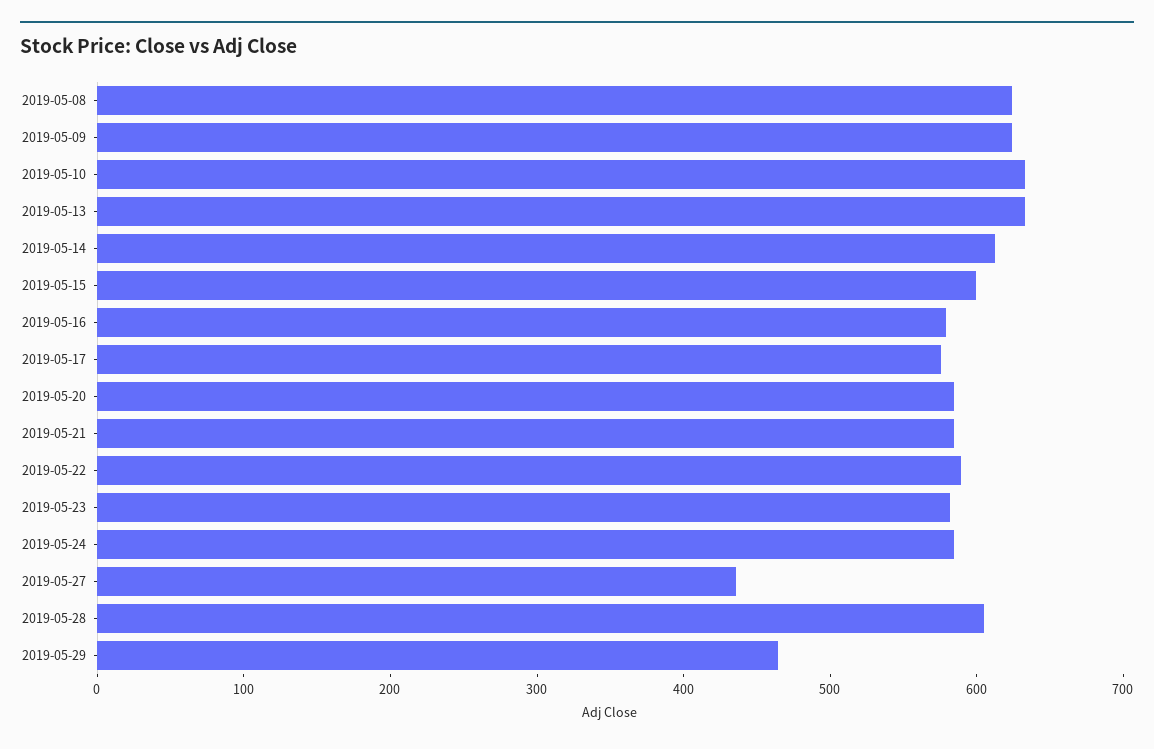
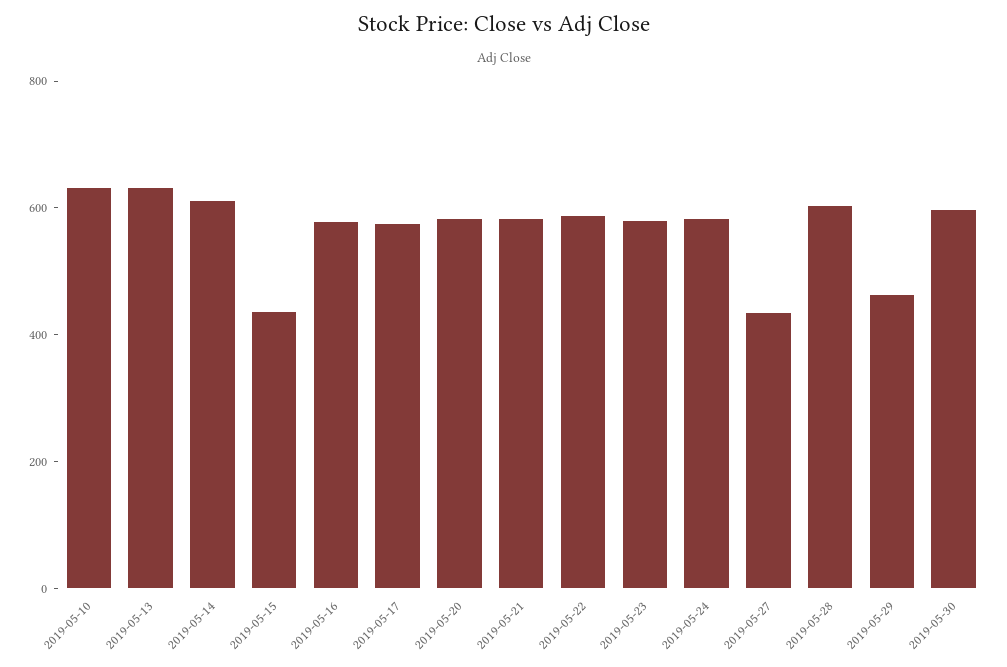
2019-05-08: 620 -> none
2019-05-09: 620 -> none
2019-05-15: 600 -> 450
2019-05-30: none -> 600

